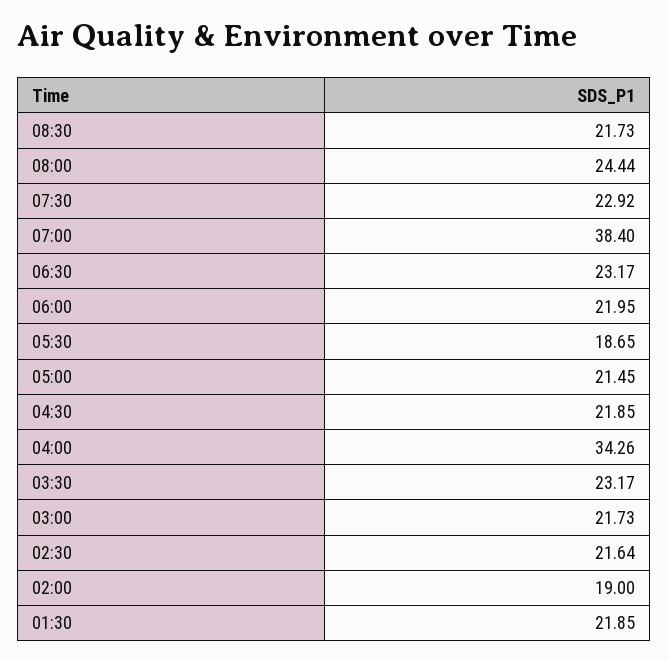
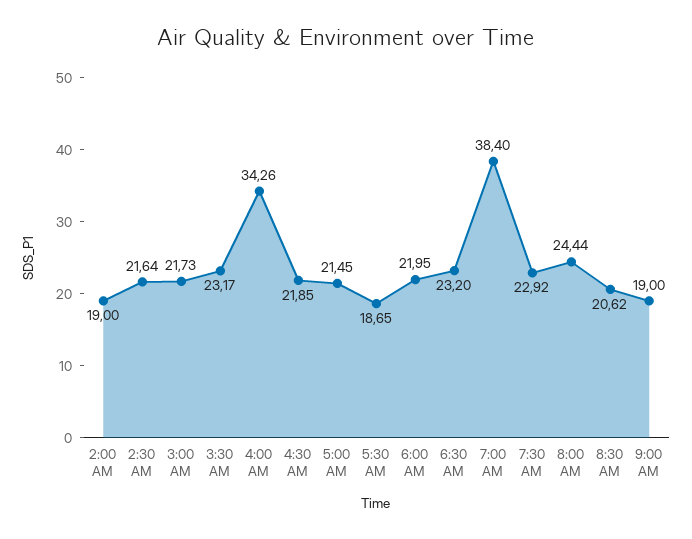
08:30: 21.73 -> 20.62
06:30: 23.17 -> 23.2
01:30: 21.85 -> none
9:00 AM: none -> 19

